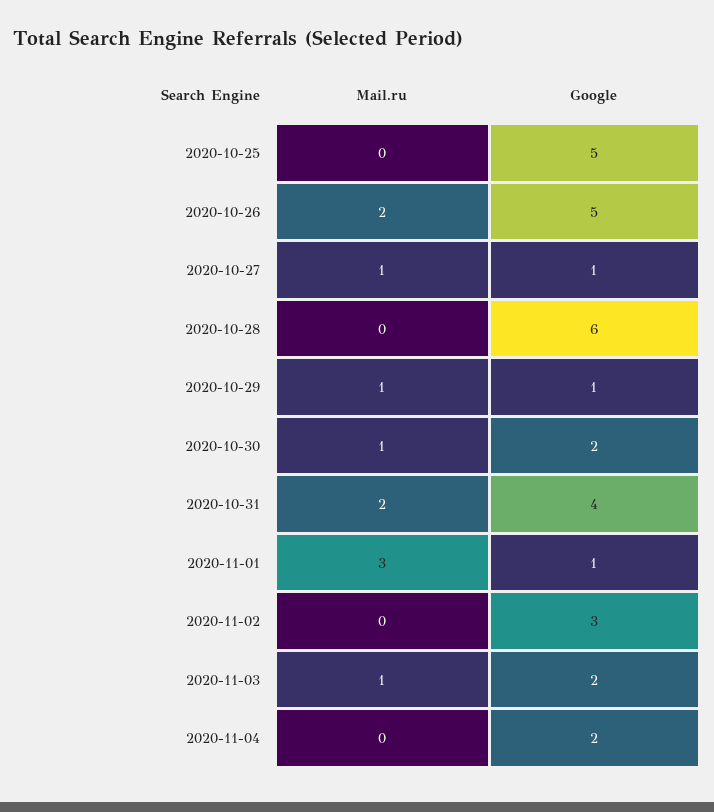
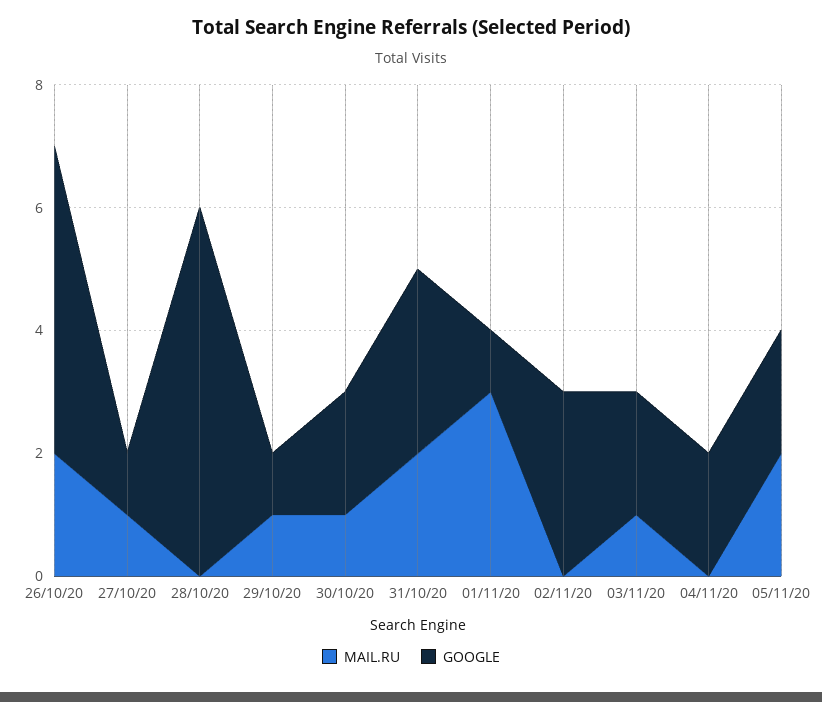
Mail.ru, 2020-10-25: 0 -> none
Google, 2020-10-25: 5 -> none
Google, 2020-10-31: 4 -> 3
Mail.ru, 05/11/20: none -> 2
Google, 05/11/20: none -> 2

